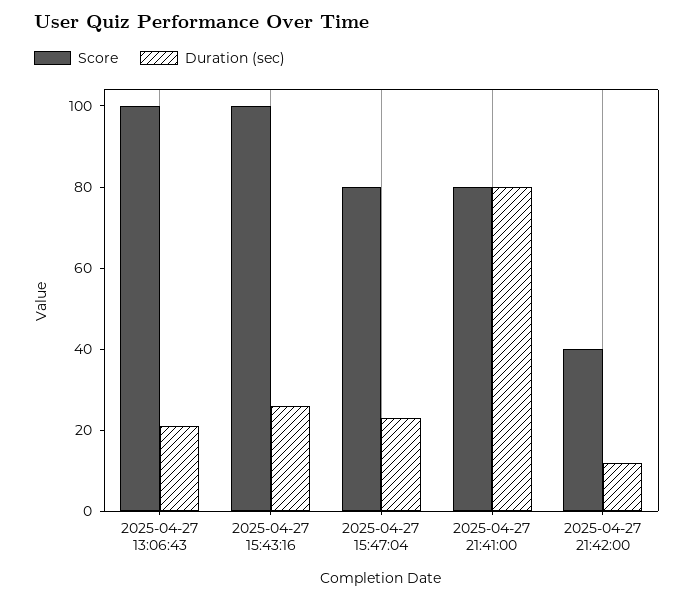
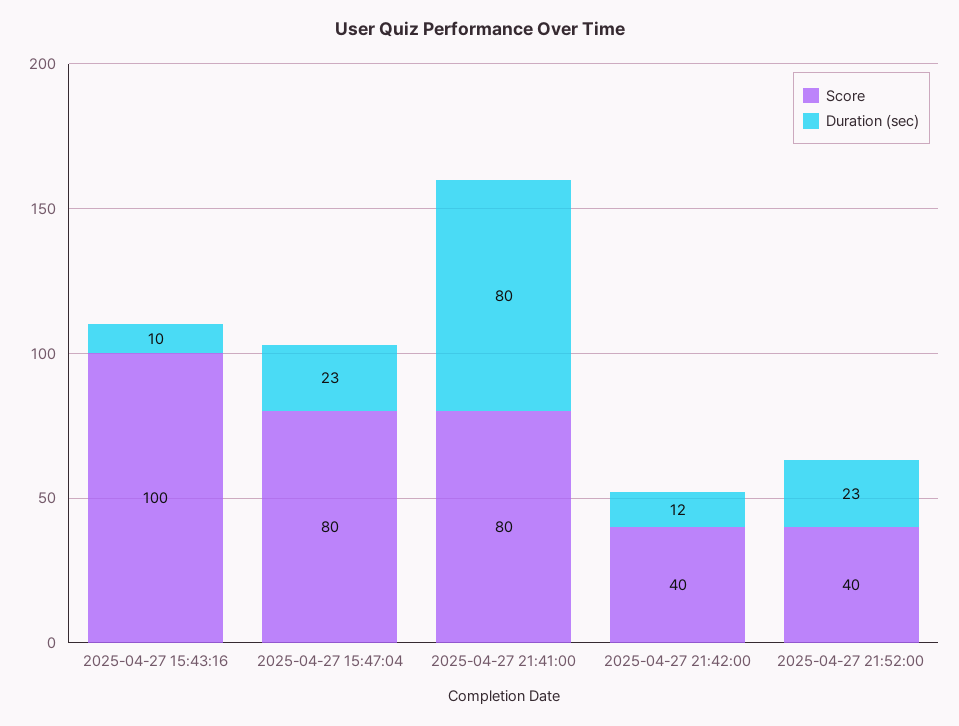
Score, 2025-04-27 13:06:43: 100 -> none
Duration (sec), 2025-04-27 13:06:43: 20 -> none
Duration (sec), 2025-04-27 15:43:16: 25 -> 10
Score, 2025-04-27 21:52:00: none -> 40
Duration (sec), 2025-04-27 21:52:00: none -> 23

